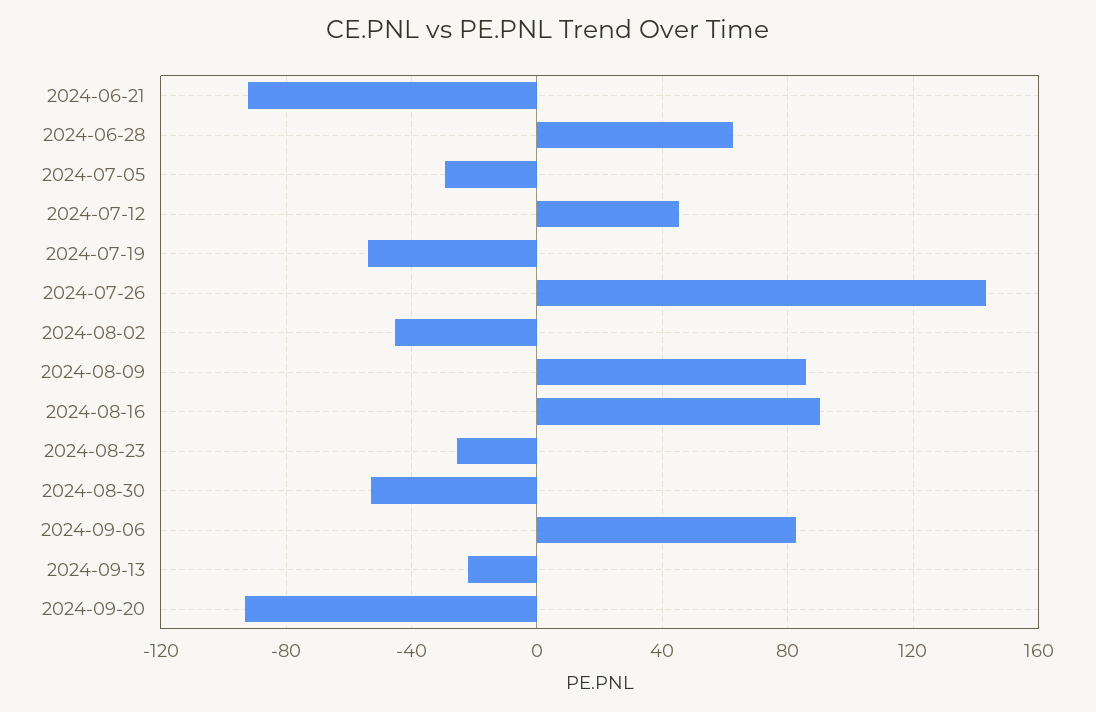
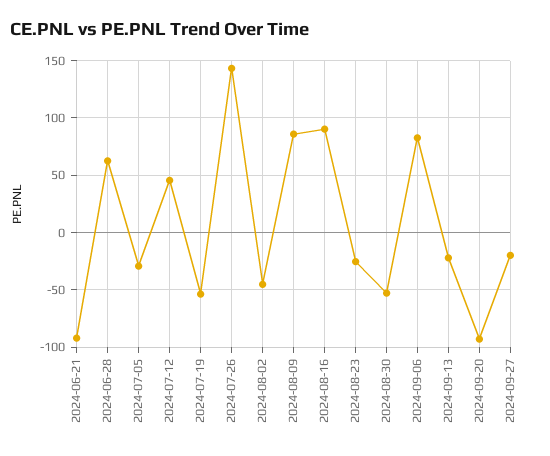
2024-09-27: none -> -20

